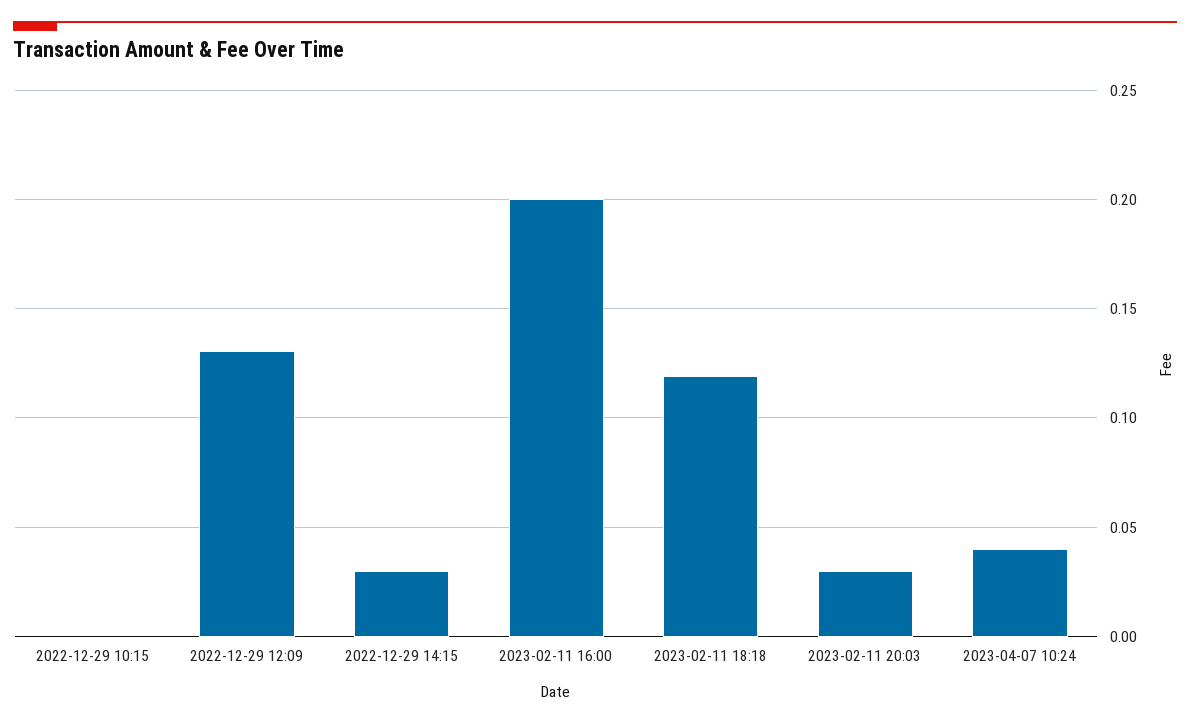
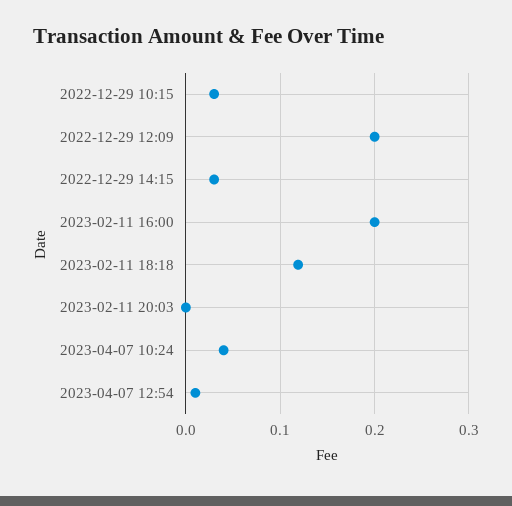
2022-12-29 10:15: 0 -> 0.03
2022-12-29 12:09: 0.13 -> 0.2
2023-02-11 20:03: 0.03 -> 0
2023-04-07 12:54: none -> 0.01

